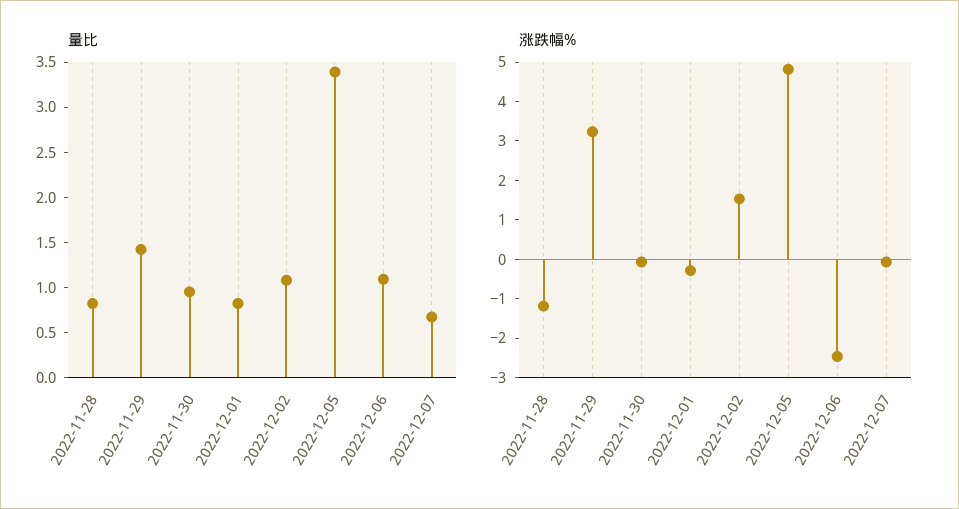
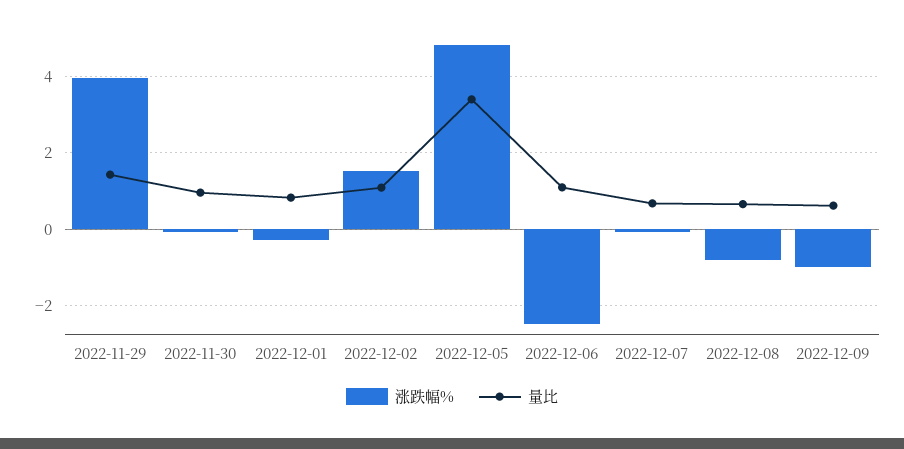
量比, 2022-11-28: 0.8 -> none
涨跌幅%, 2022-11-28: -1.25 -> none
涨跌幅%, 2022-11-29: 3.25 -> 4
涨跌幅%, 2022-12-08: none -> -0.8
量比, 2022-12-08: none -> 0.6
涨跌幅%, 2022-12-09: none -> -1
量比, 2022-12-09: none -> 0.6

